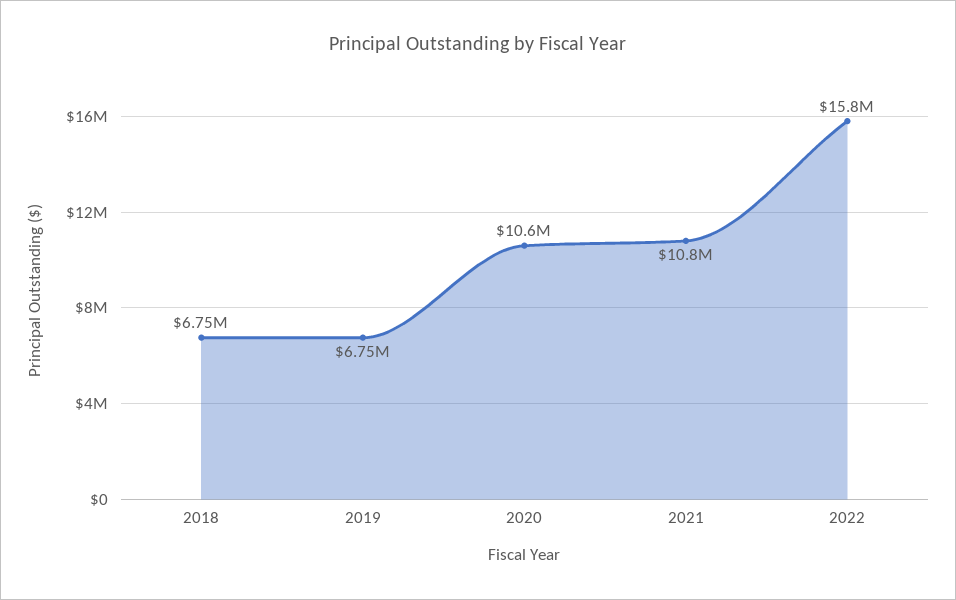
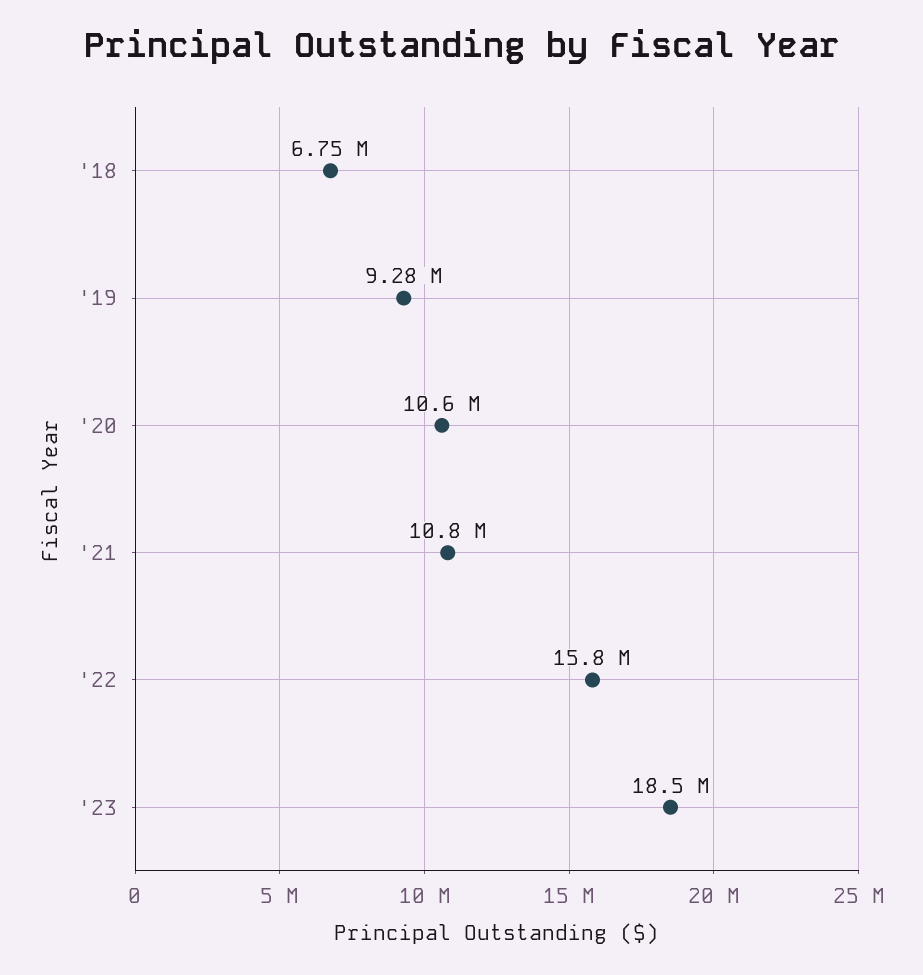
2019: 6750000 -> 9280000
'23: none -> 18500000

